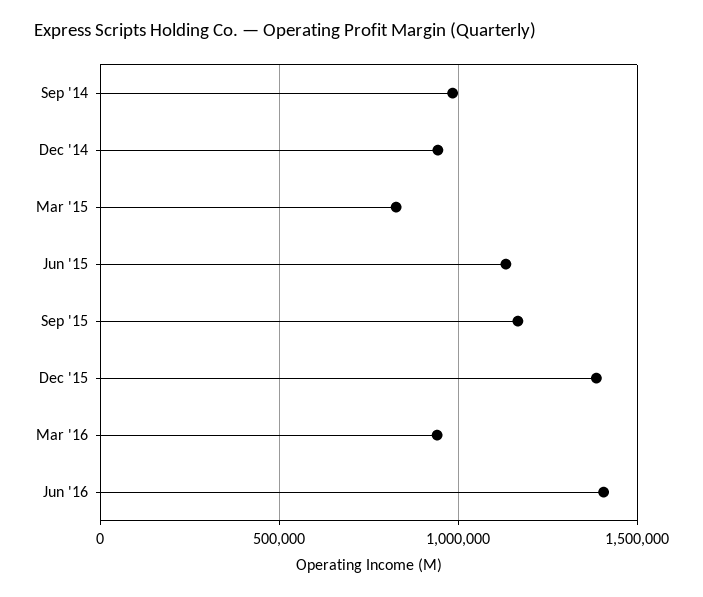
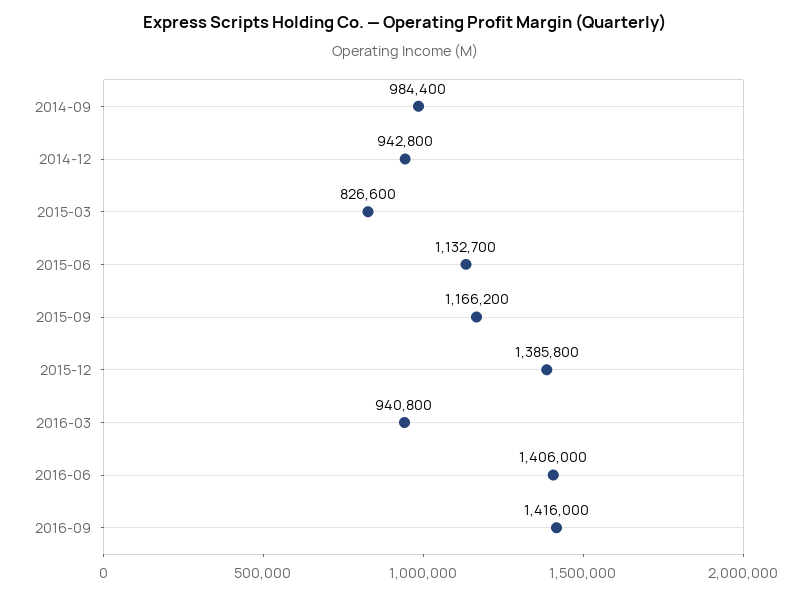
2016-09: none -> 1416000

